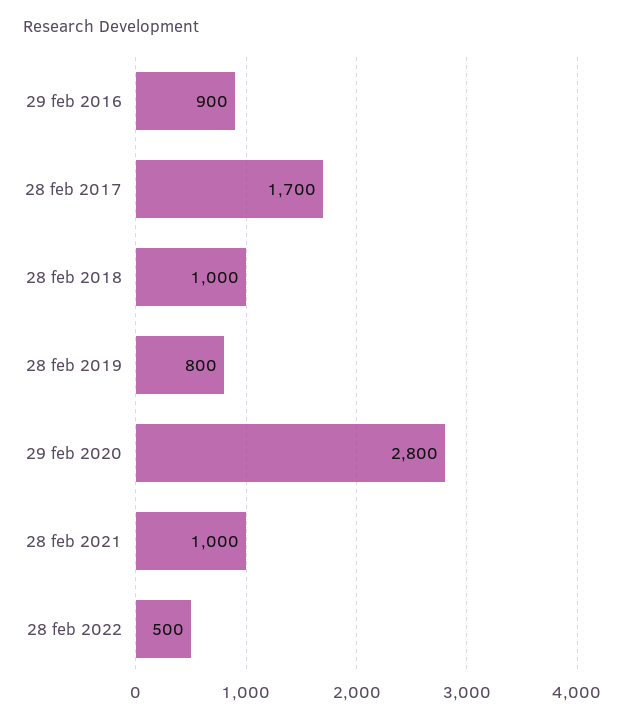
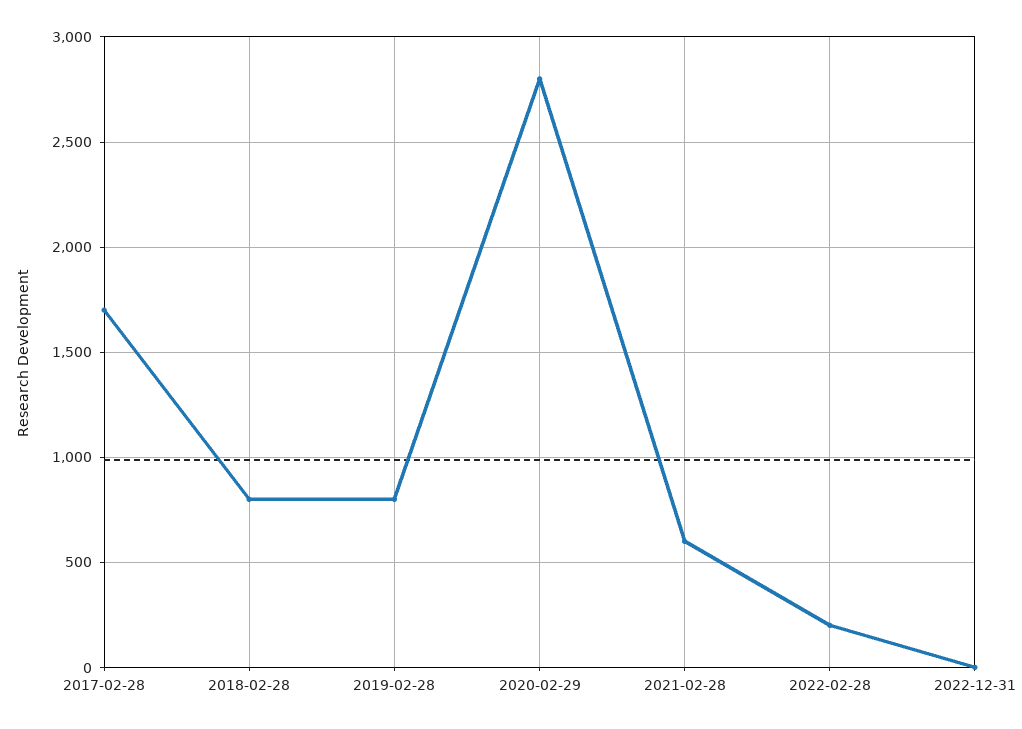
29 feb 2016: 900 -> none
28 feb 2018: 1000 -> 800
28 feb 2021: 1000 -> 600
28 feb 2022: 500 -> 200
2022-12-31: none -> 0

